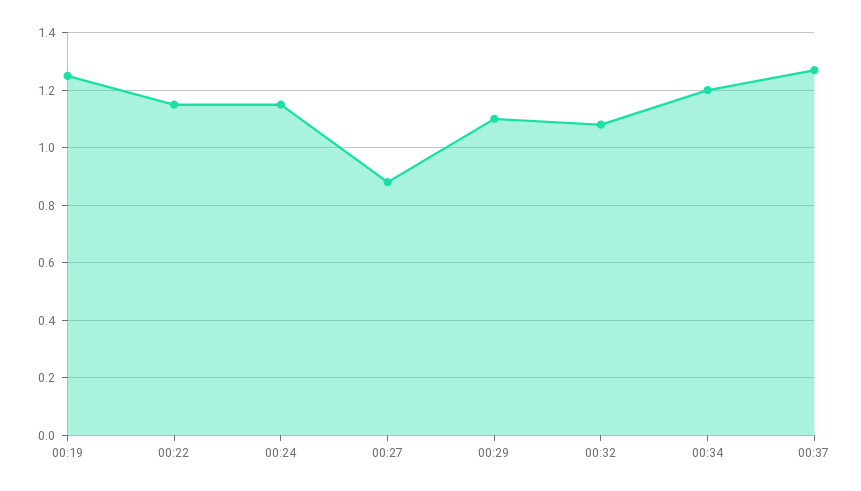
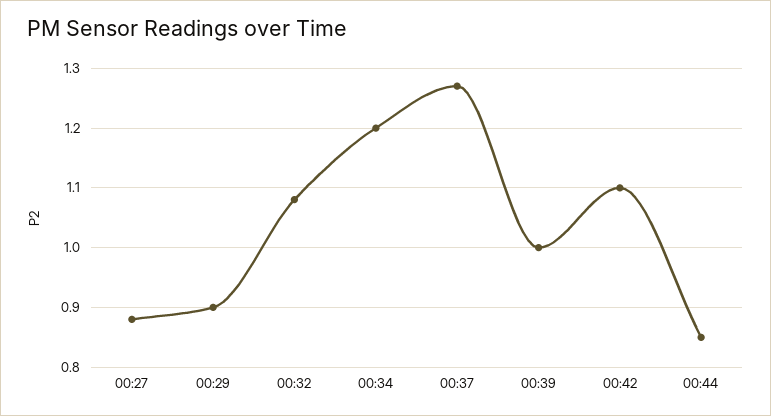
00:19: 1.25 -> none
00:22: 1.15 -> none
00:24: 1.15 -> none
00:29: 1.1 -> 0.9
00:39: none -> 1
00:42: none -> 1.1
00:44: none -> 0.85

